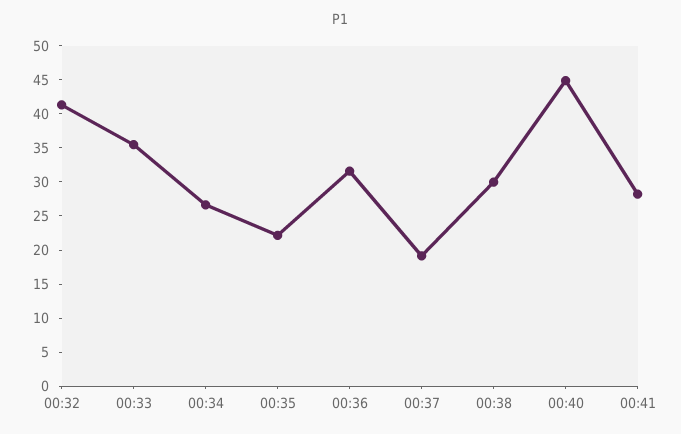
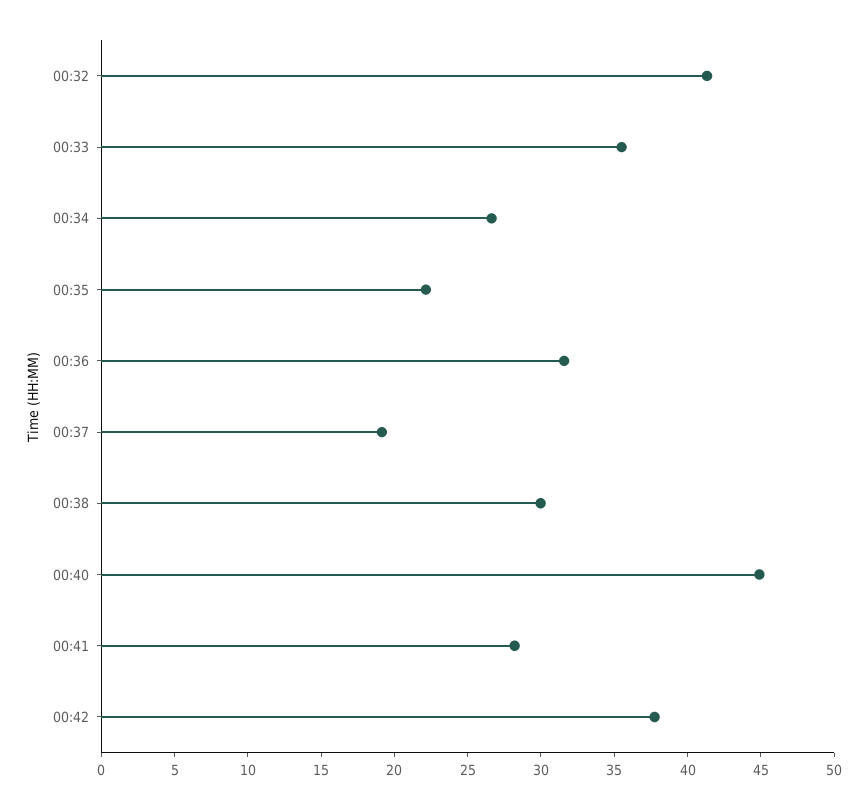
00:42: none -> 38

